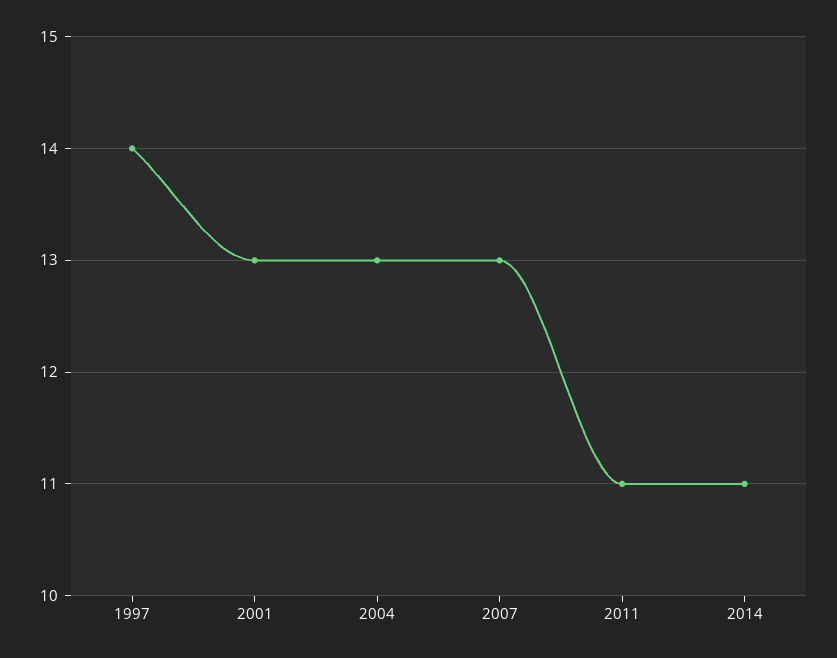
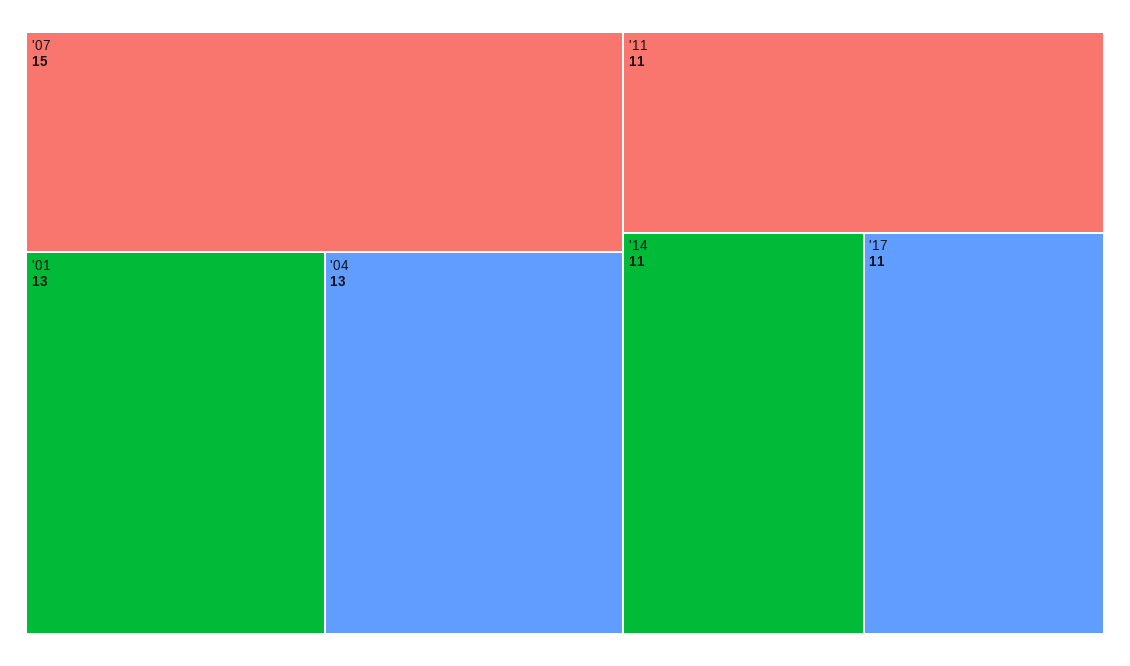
1997: 14 -> none
2007: 13 -> 15
'17: none -> 11

